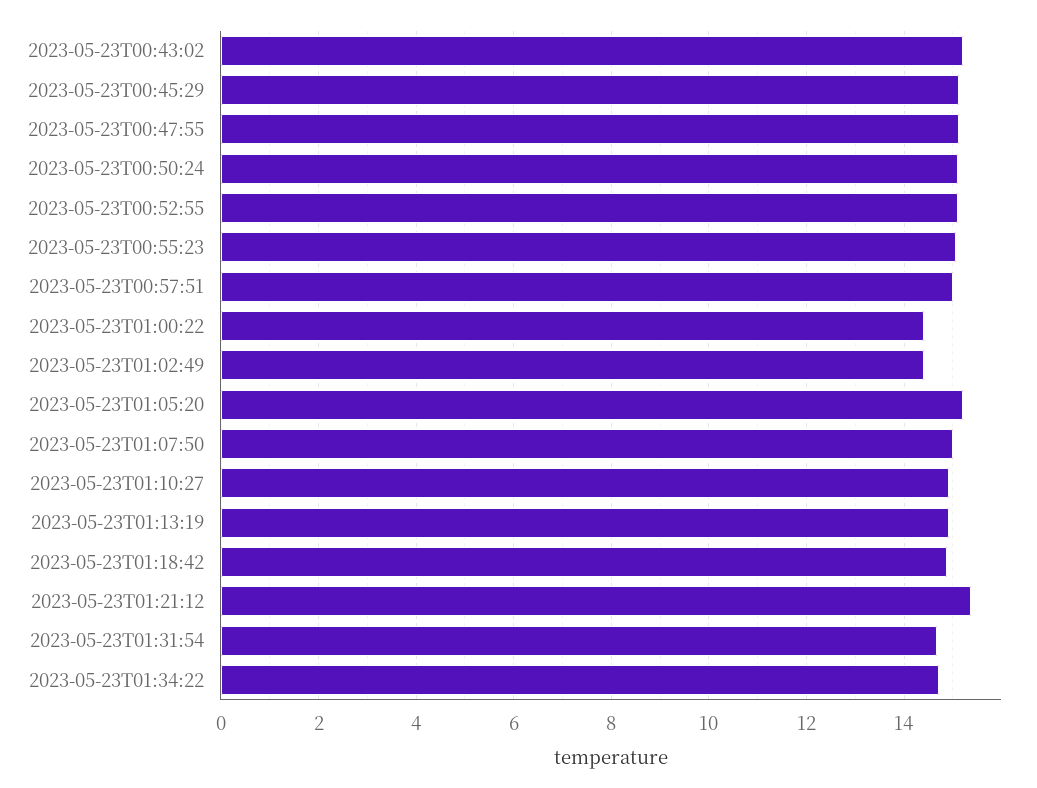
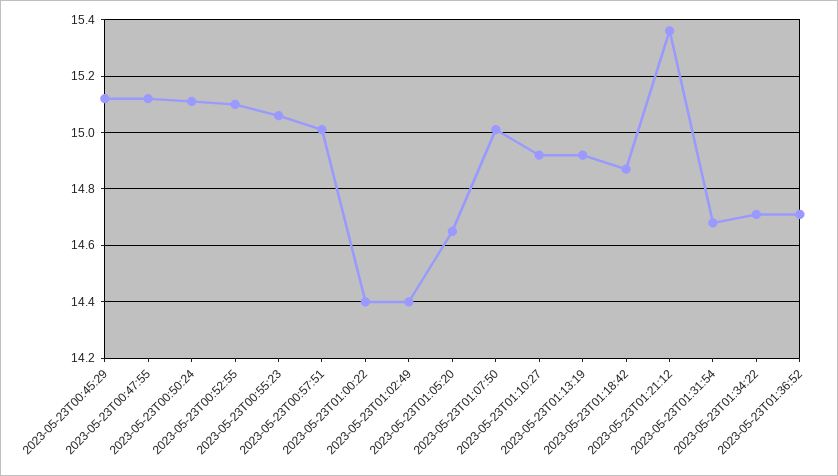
2023-05-23T00:43:02: 15.2 -> none
2023-05-23T01:05:20: 15.2 -> 14.65
2023-05-23T01:36:52: none -> 14.7

